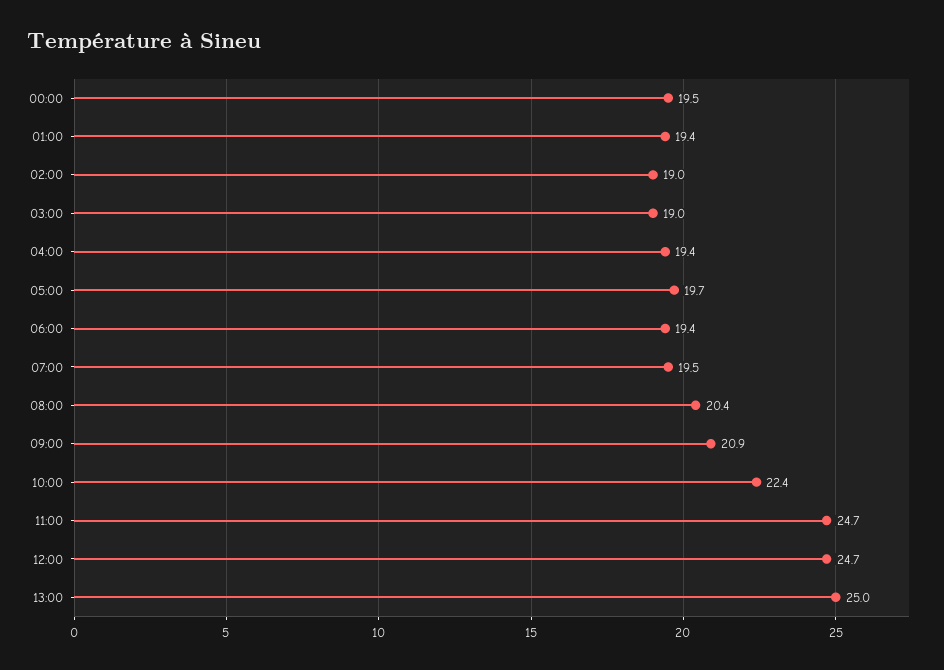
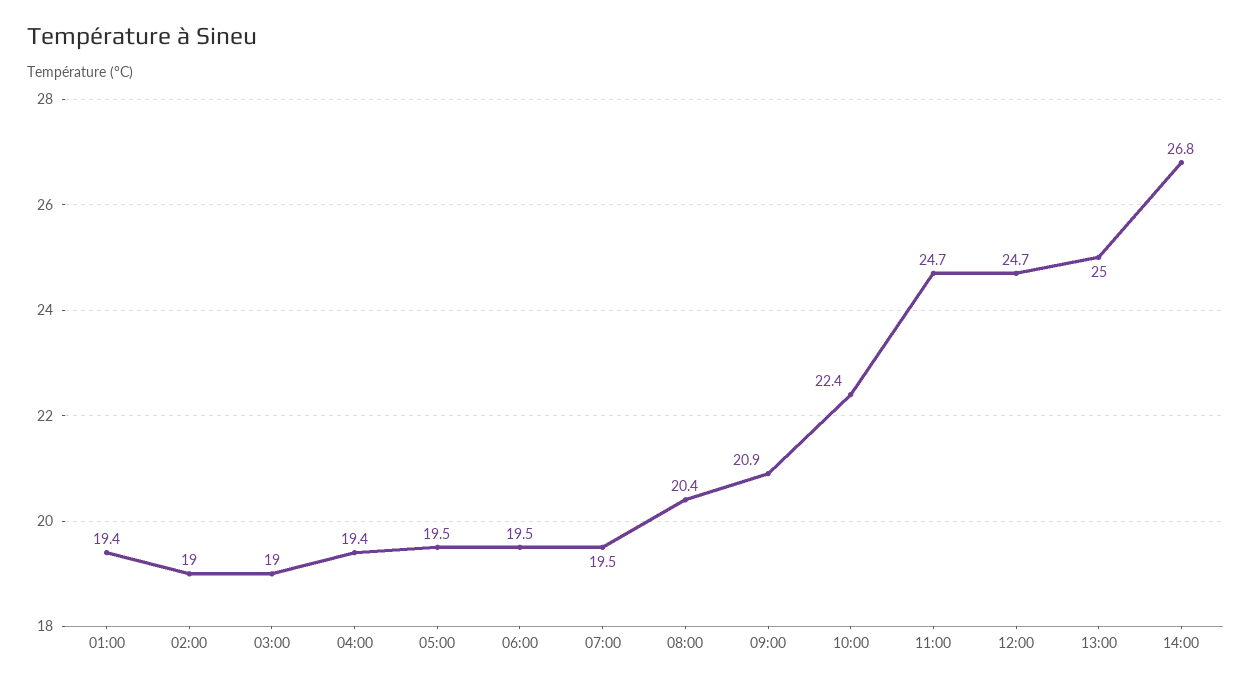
00:00: 19.5 -> none
05:00: 19.7 -> 19.5
06:00: 19.4 -> 19.5
14:00: none -> 26.8

